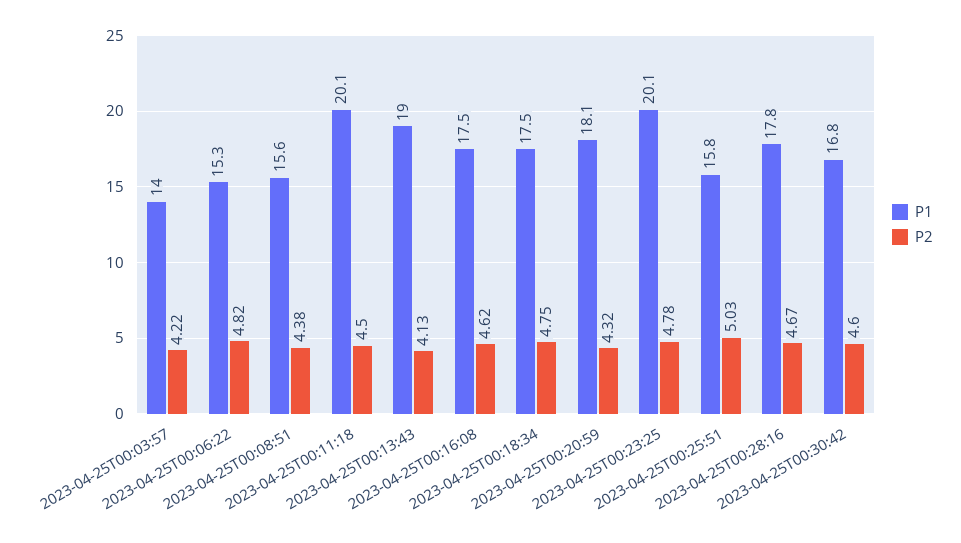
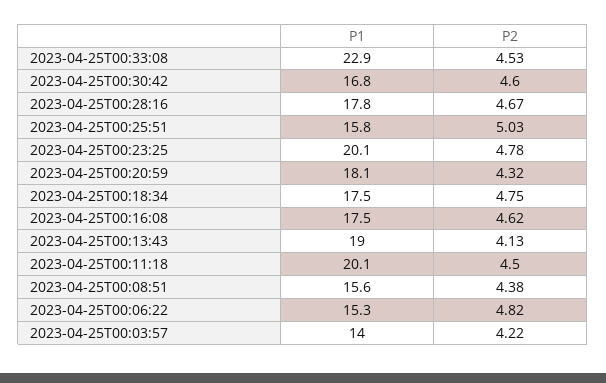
P1, 2023-04-25T00:33:08: none -> 22.9
P2, 2023-04-25T00:33:08: none -> 4.53

